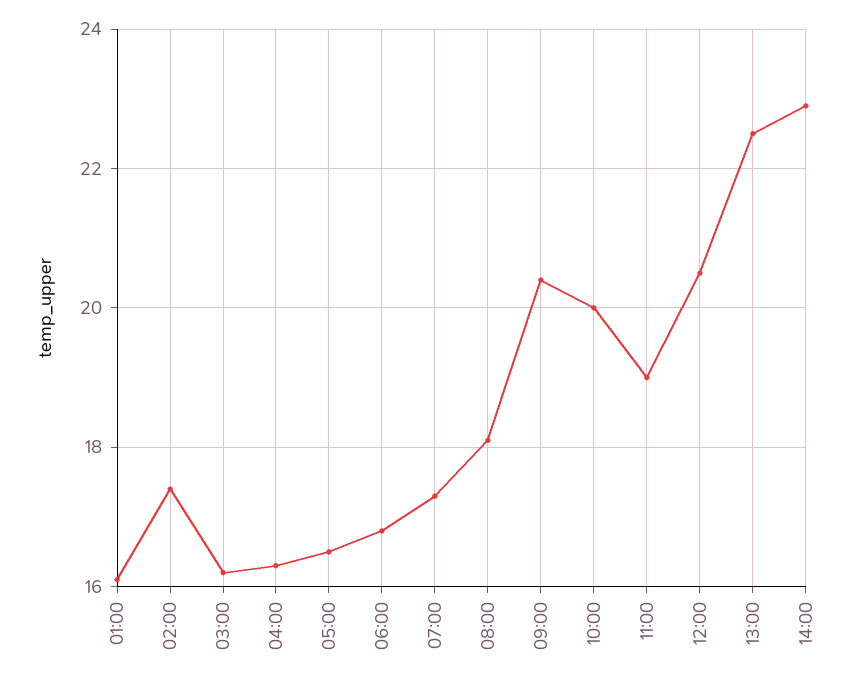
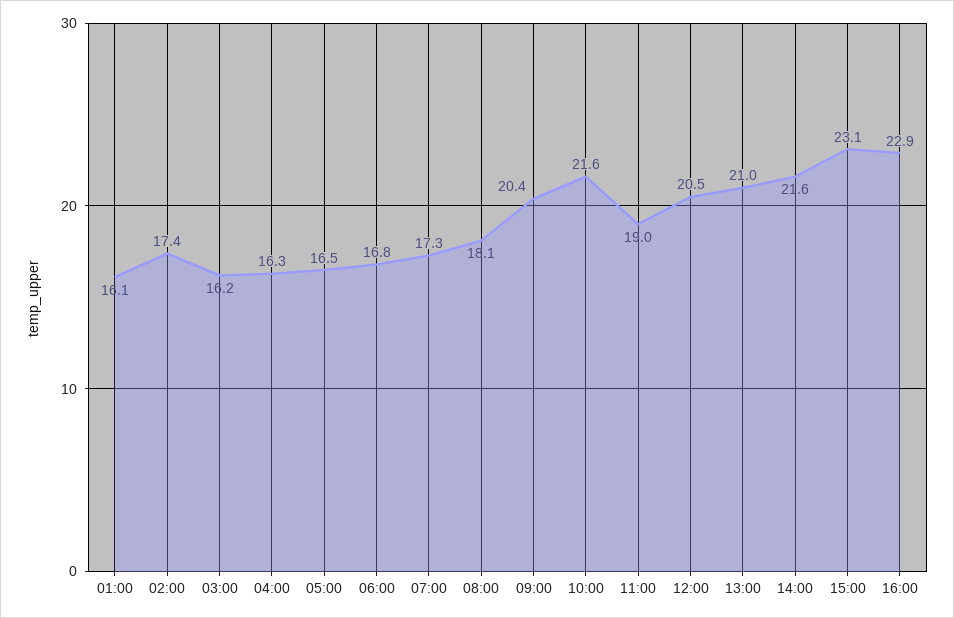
10:00: 20 -> 21.6
13:00: 22.5 -> 21
14:00: 23 -> 21.6
15:00: none -> 23.1
16:00: none -> 22.9

